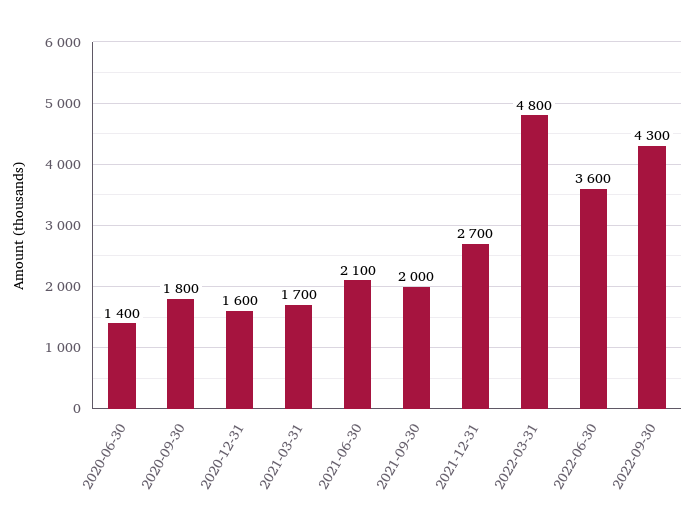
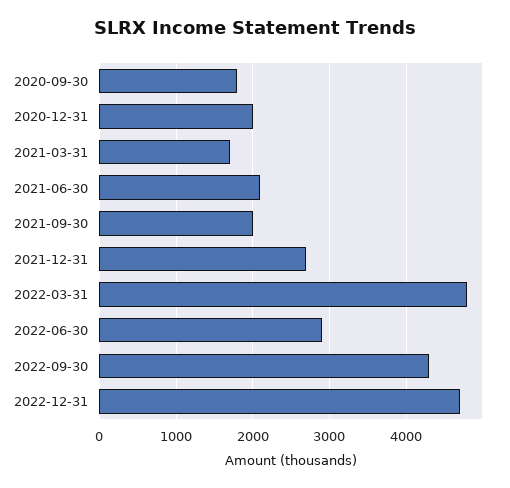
2020-06-30: 1400 -> none
2020-12-31: 1600 -> 2000
2022-06-30: 3600 -> 2900
2022-12-31: none -> 4700

